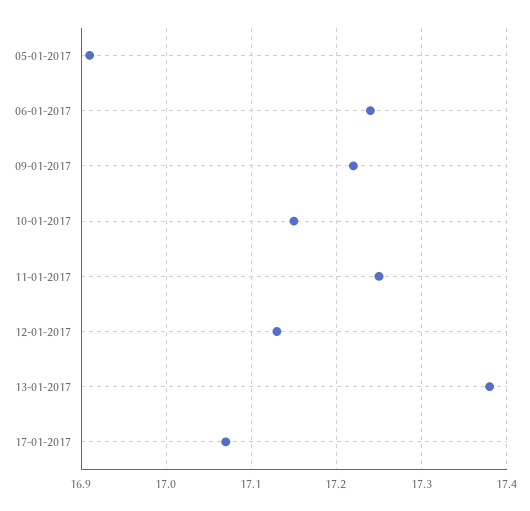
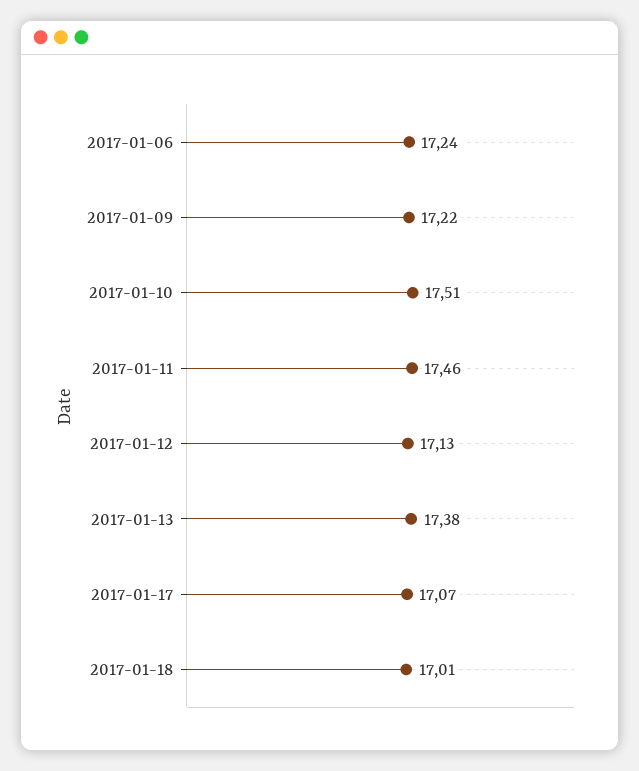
05-01-2017: 16.91 -> none
10-01-2017: 17.15 -> 17.51
11-01-2017: 17.25 -> 17.46
2017-01-18: none -> 17.01

